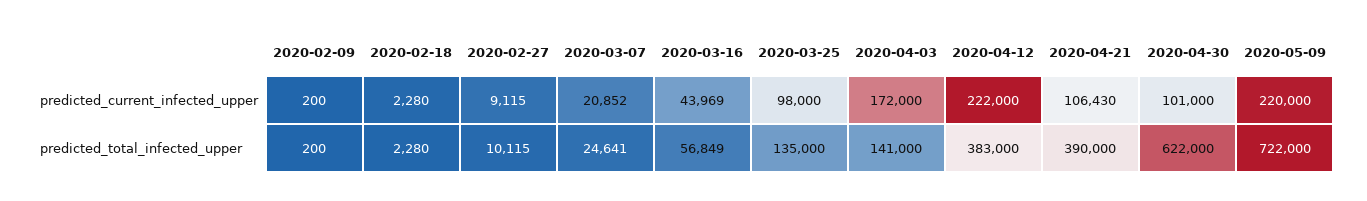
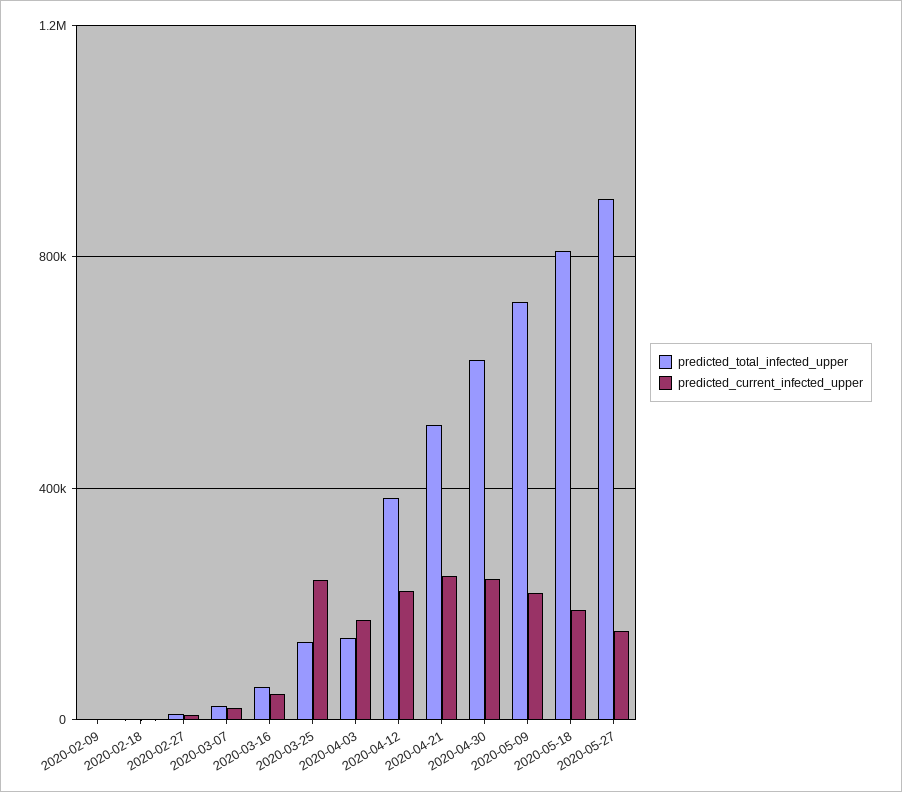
predicted_current_infected_upper, 2020-03-25: 98000 -> 250000
predicted_current_infected_upper, 2020-04-21: 106430 -> 250000
predicted_current_infected_upper, 2020-04-30: 101000 -> 250000
predicted_total_infected_upper, 2020-04-21: 390000 -> 500000
predicted_total_infected_upper, 2020-05-18: none -> 800000
predicted_current_infected_upper, 2020-05-18: none -> 200000
predicted_total_infected_upper, 2020-05-27: none -> 900000
predicted_current_infected_upper, 2020-05-27: none -> 150000

